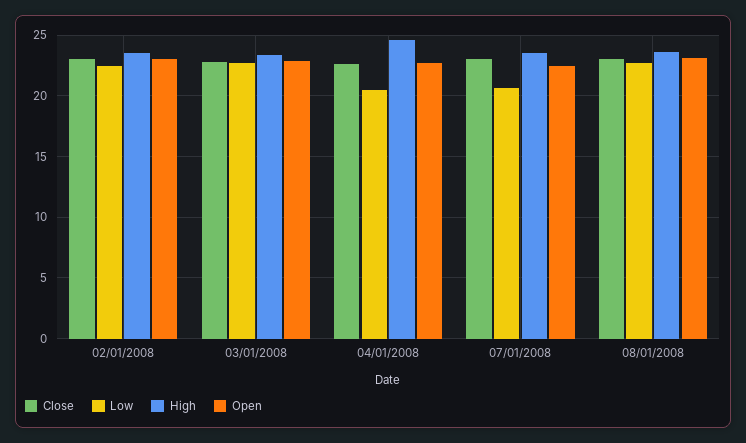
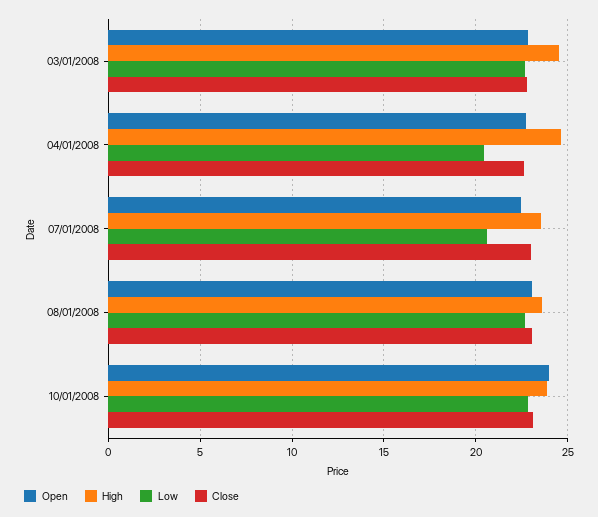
Close, 02/01/2008: 23 -> none
Low, 02/01/2008: 22.5 -> none
High, 02/01/2008: 23.5 -> none
Open, 02/01/2008: 23 -> none
High, 03/01/2008: 23.5 -> 24.5
Open, 10/01/2008: none -> 24
High, 10/01/2008: none -> 24
Low, 10/01/2008: none -> 23
Close, 10/01/2008: none -> 23

